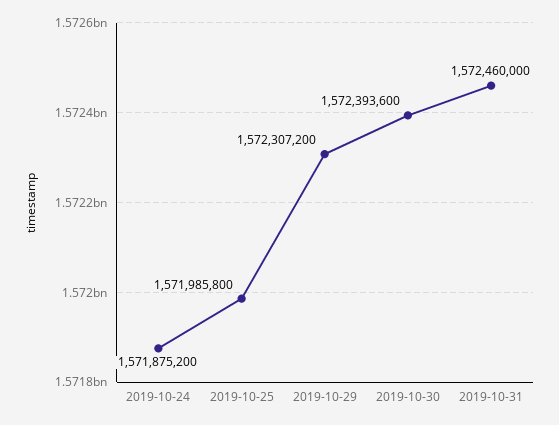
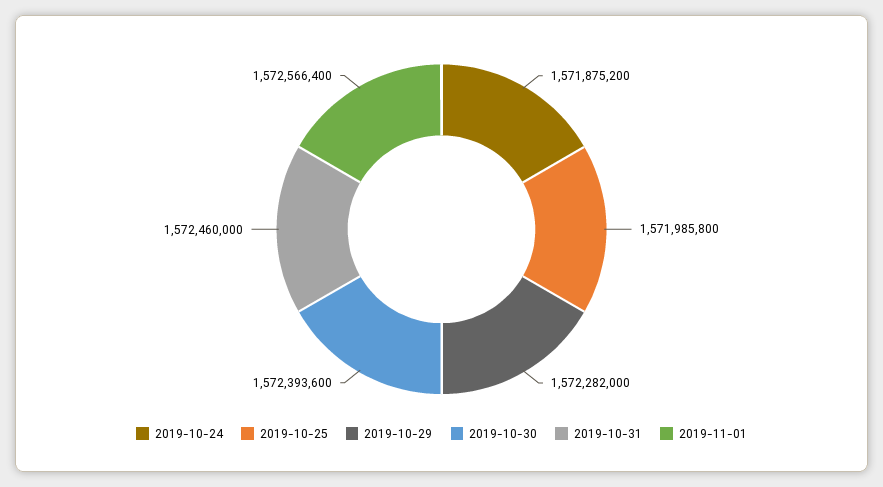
2019-10-29: 1572307200 -> 1572282000
2019-11-01: none -> 1572566400

